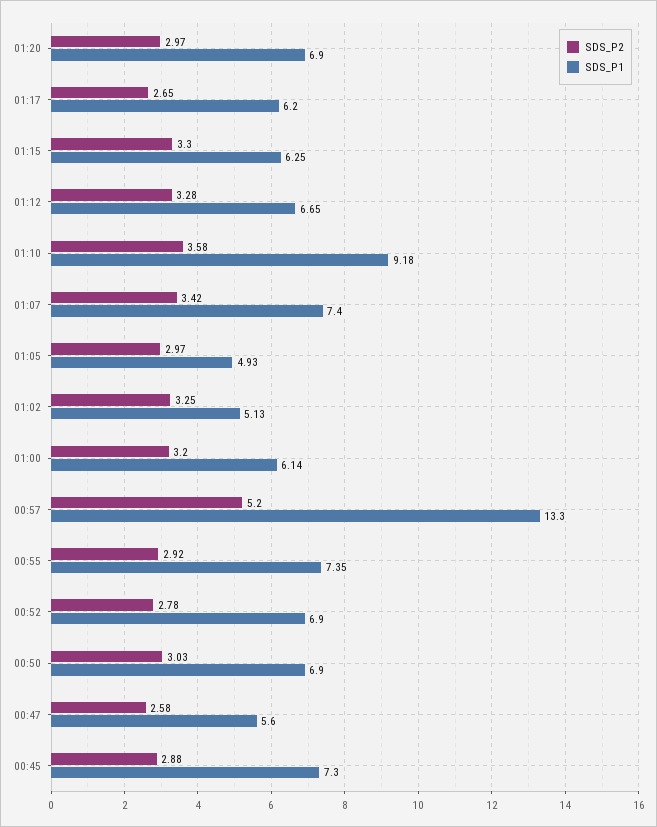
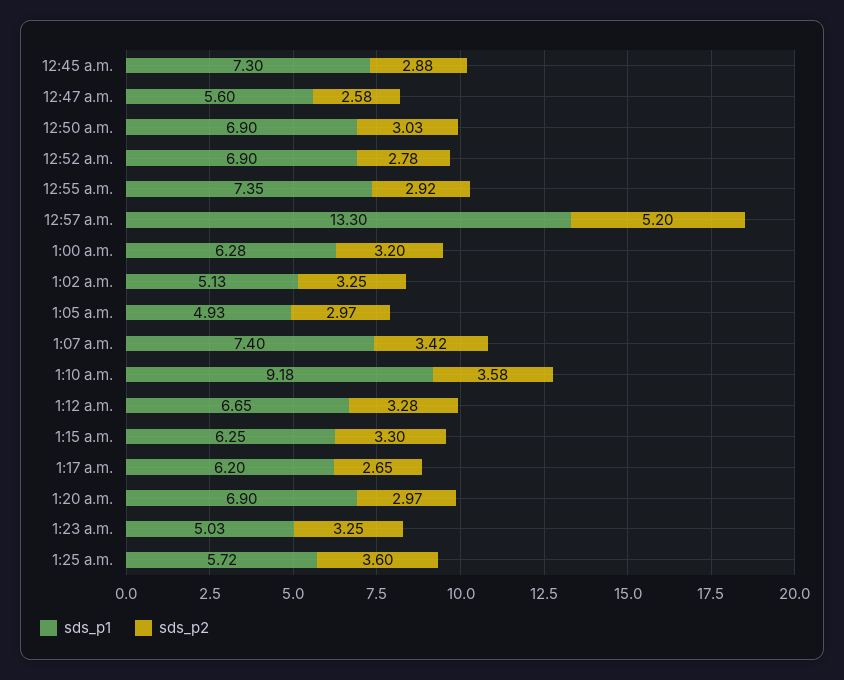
SDS_P1, 01:00: 6.14 -> 6.28
SDS_P1, 1:23 a.m.: none -> 5.03
SDS_P2, 1:23 a.m.: none -> 3.25
SDS_P1, 1:25 a.m.: none -> 5.72
SDS_P2, 1:25 a.m.: none -> 3.6

